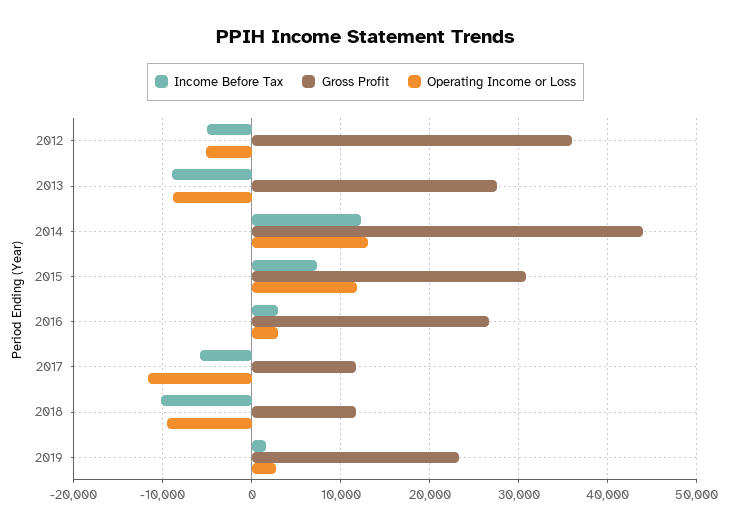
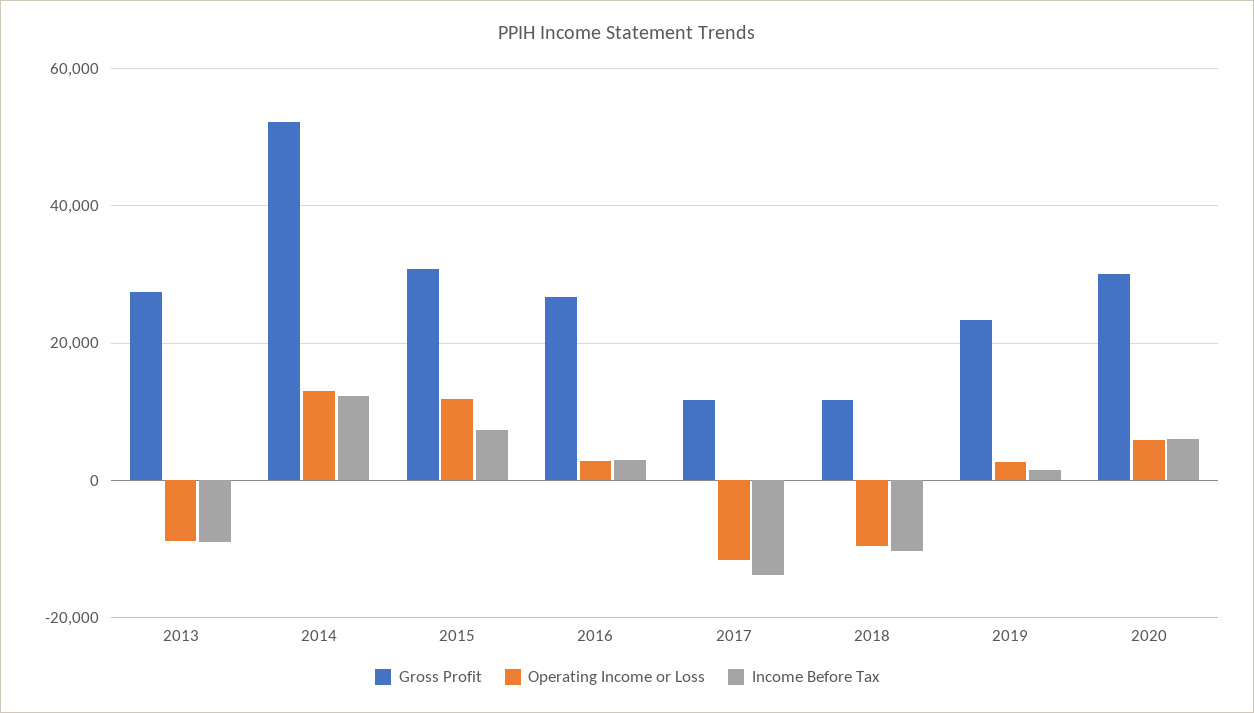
Income Before Tax, 2012: -5000 -> none
Gross Profit, 2012: 36000 -> none
Operating Income or Loss, 2012: -5000 -> none
Gross Profit, 2014: 44000 -> 52000
Income Before Tax, 2017: -6000 -> -14000
Gross Profit, 2020: none -> 30000
Operating Income or Loss, 2020: none -> 6000
Income Before Tax, 2020: none -> 6000

